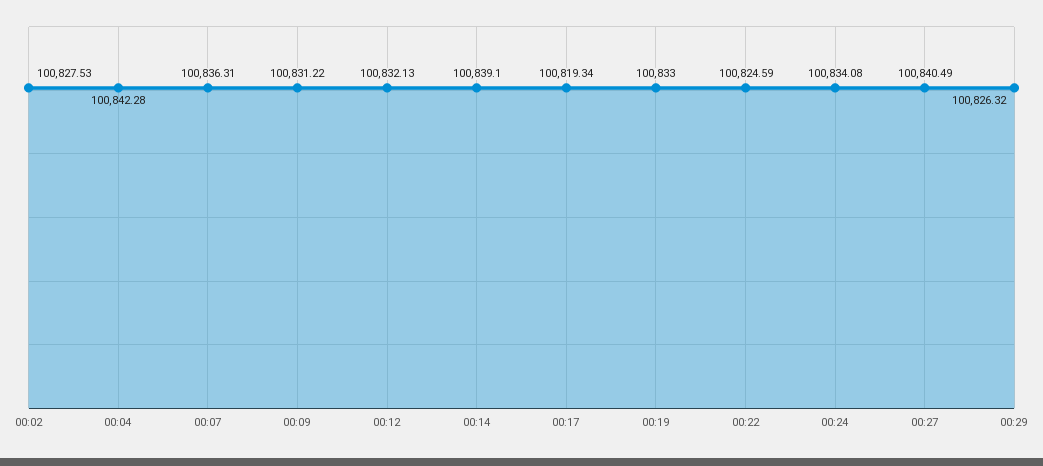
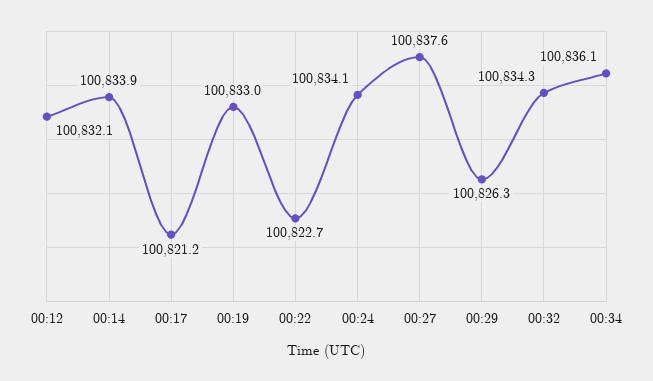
00:02: 100827.53 -> none
00:04: 100842.28 -> none
00:07: 100836.31 -> none
00:09: 100831.22 -> none
00:14: 100839.1 -> 100833.9
00:17: 100819.34 -> 100821.2
00:22: 100824.59 -> 100822.7
00:27: 100840.49 -> 100837.6
00:32: none -> 100834.3
00:34: none -> 100836.1

